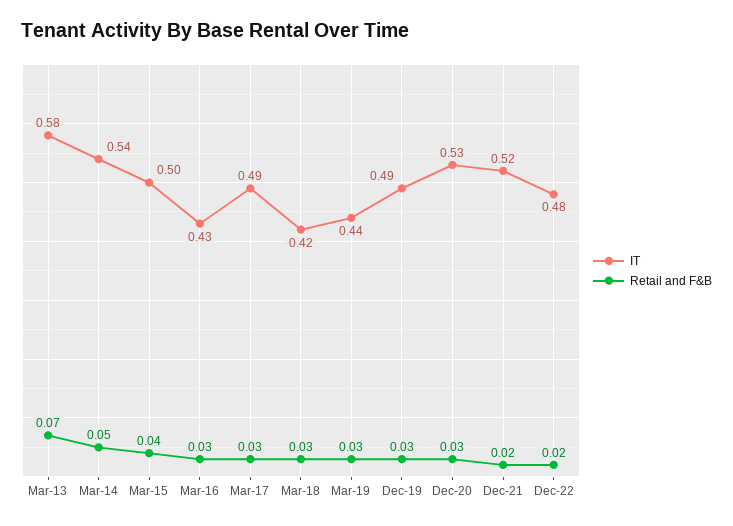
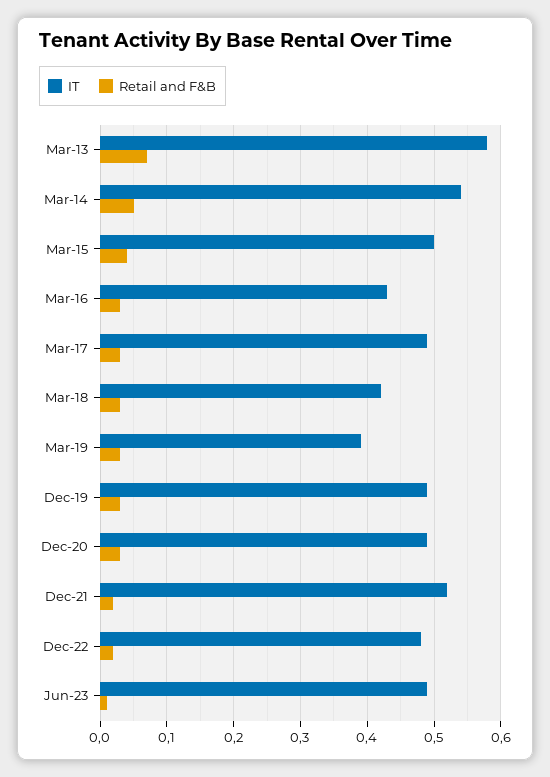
IT, Mar-19: 0.44 -> 0.39
IT, Dec-20: 0.53 -> 0.49
IT, Jun-23: none -> 0.49
Retail and F&B, Jun-23: none -> 0.01

